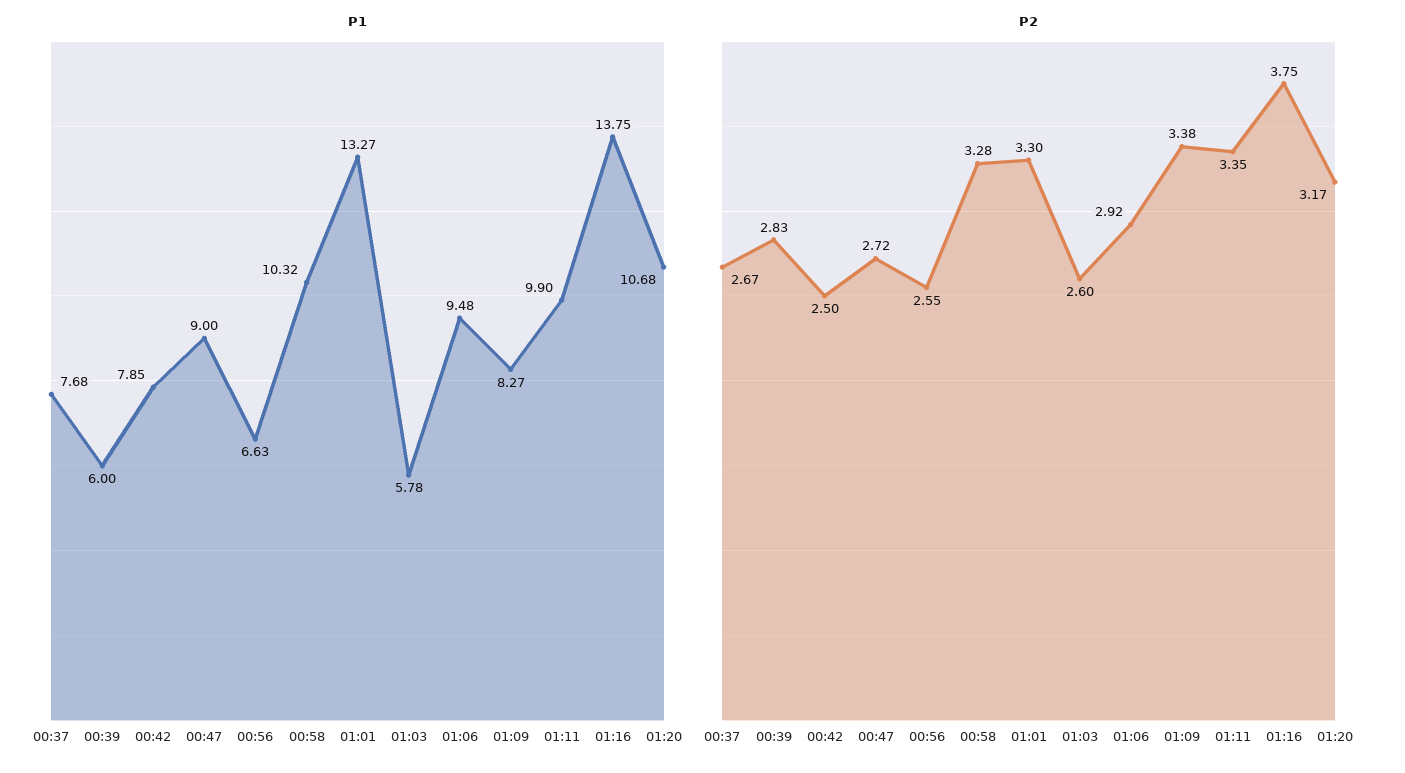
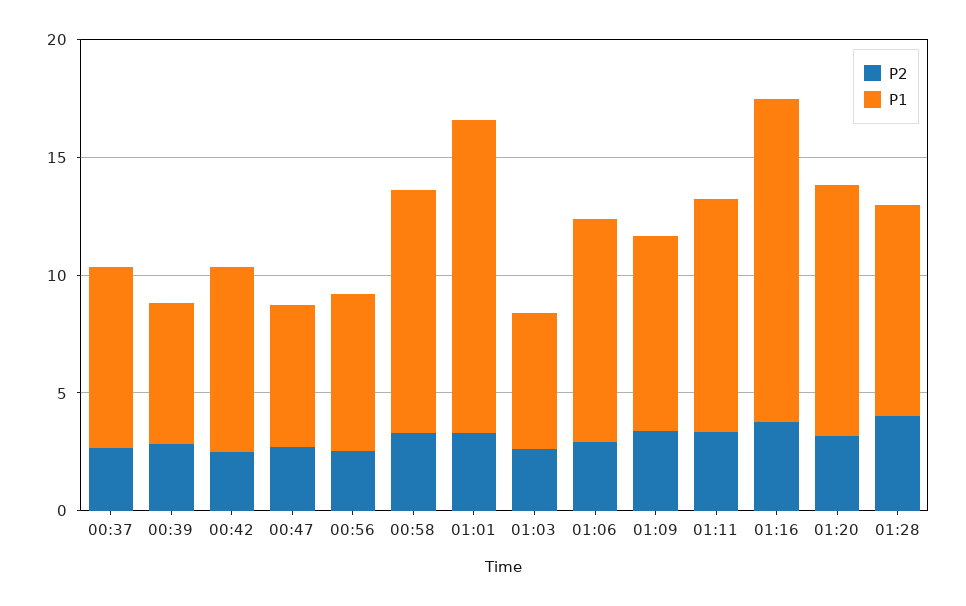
P1, 00:47: 9 -> 6
P2, 01:28: none -> 4
P1, 01:28: none -> 9

